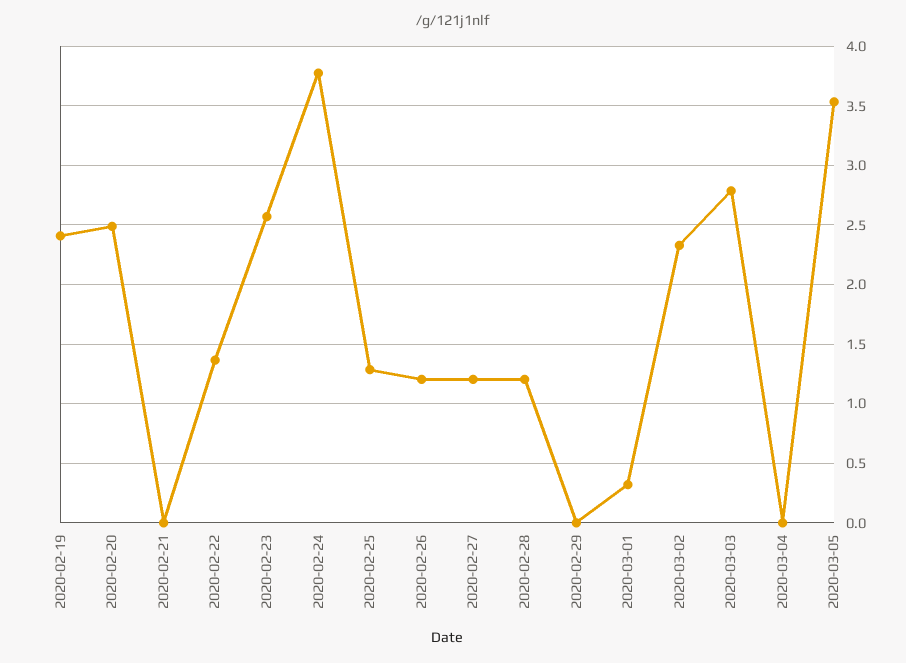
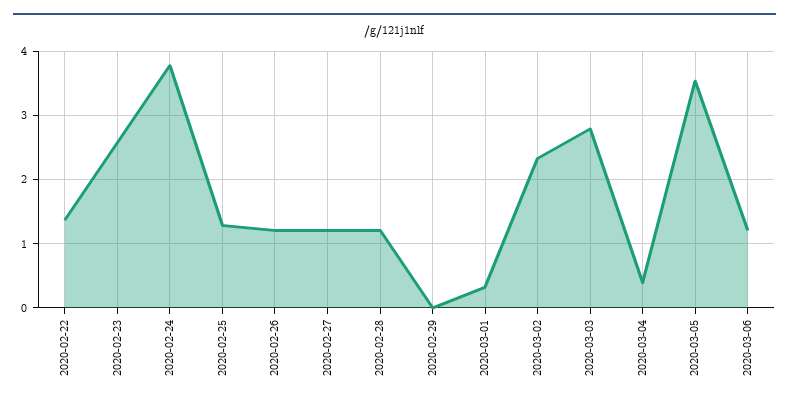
2020-02-19: 2.4 -> none
2020-02-20: 2.5 -> none
2020-02-21: 0 -> none
2020-03-04: 0 -> 0.4
2020-03-06: none -> 1.2

